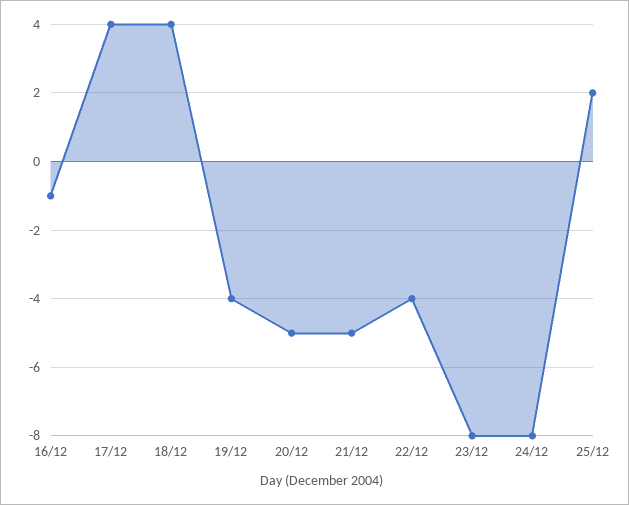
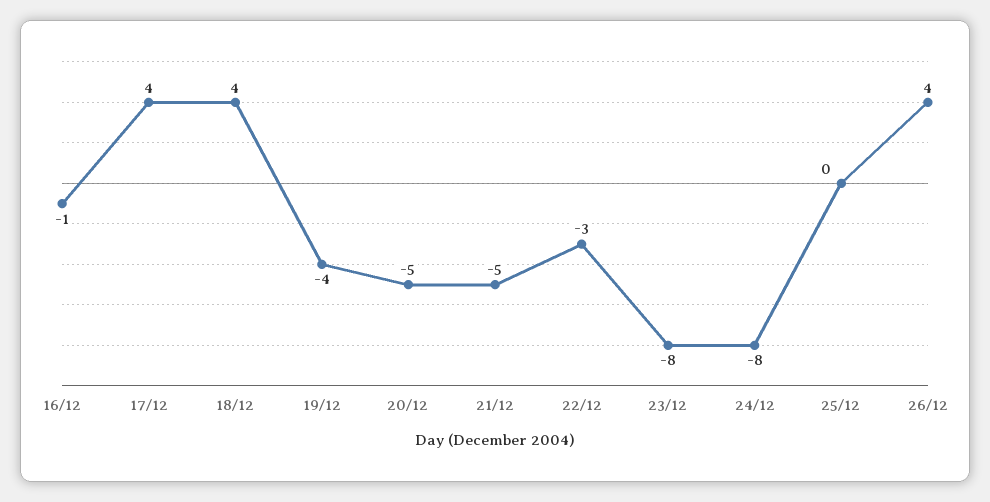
22/12: -4 -> -3
25/12: 2 -> 0
26/12: none -> 4

